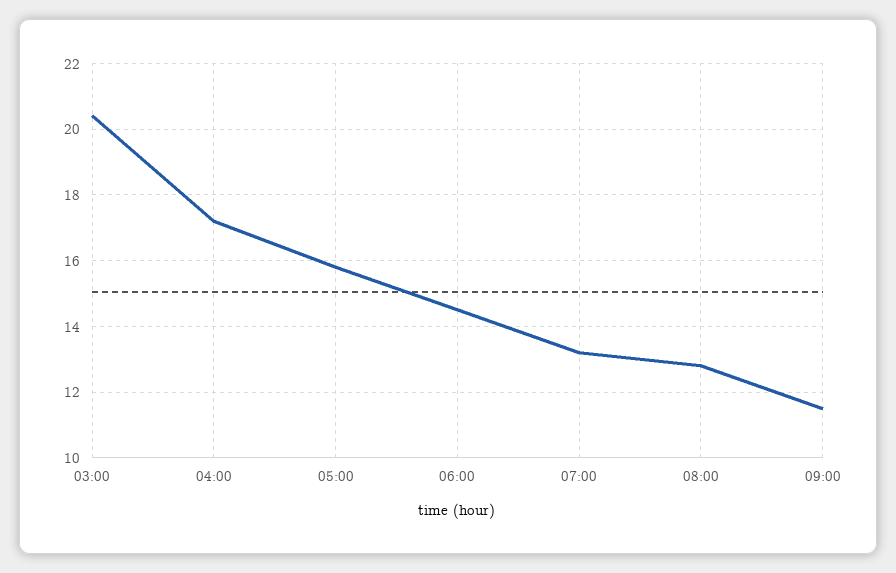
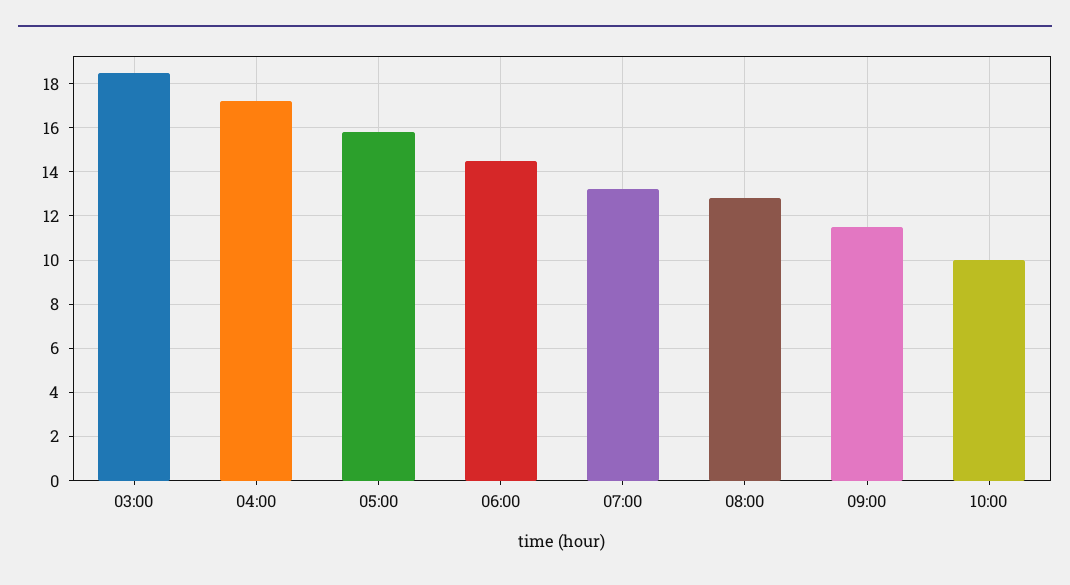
03:00: 20.5 -> 18.5
10:00: none -> 10

